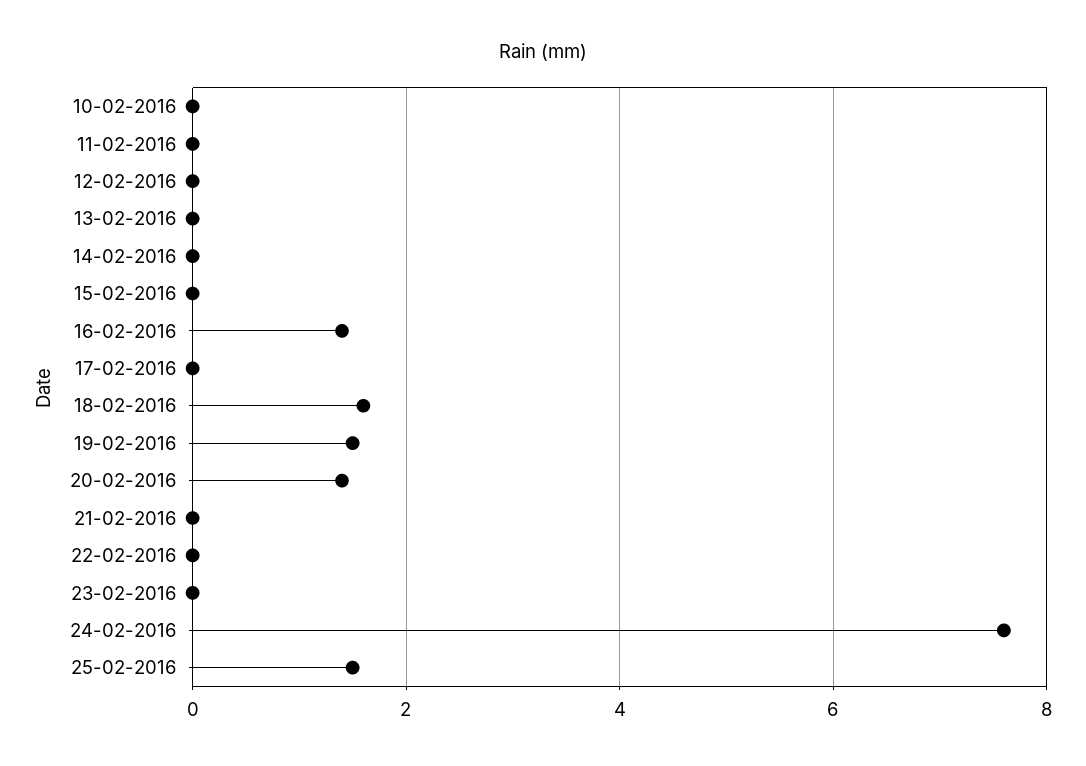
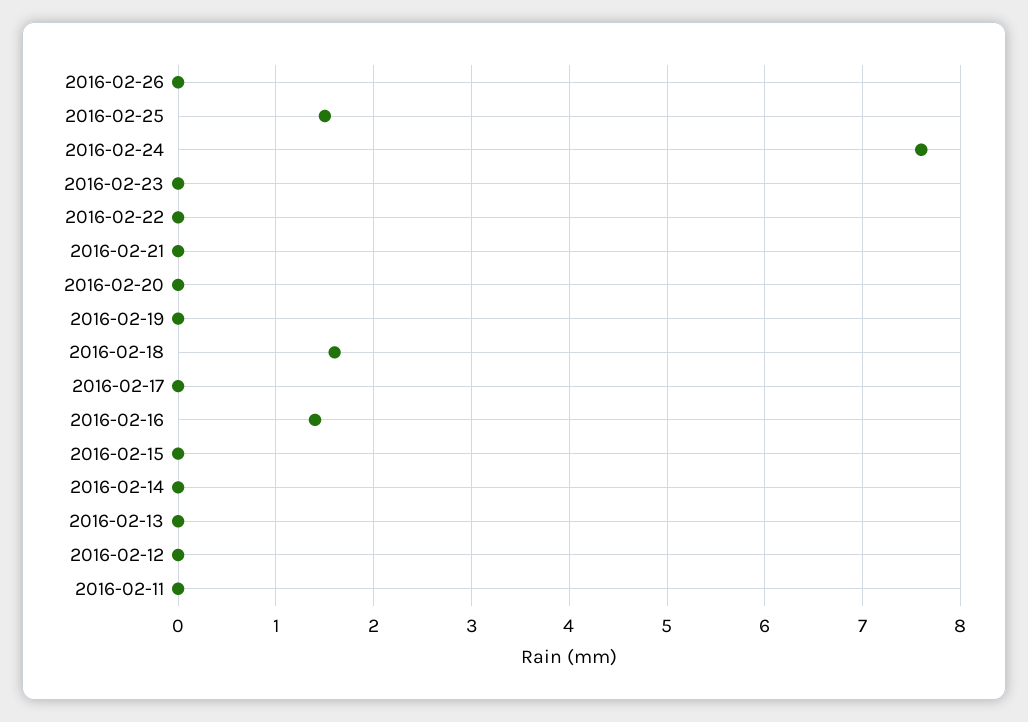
10-02-2016: 0 -> none
19-02-2016: 1.5 -> 0
20-02-2016: 1.5 -> 0
2016-02-26: none -> 0

